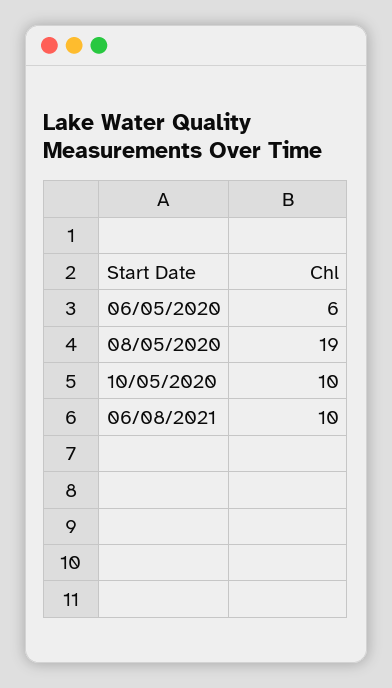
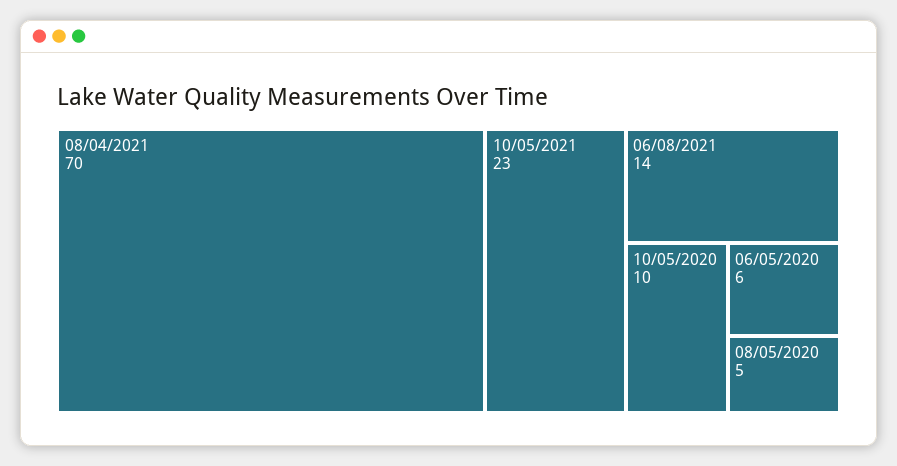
08/05/2020: 19 -> 5
06/08/2021: 10 -> 14
08/04/2021: none -> 70
10/05/2021: none -> 23

